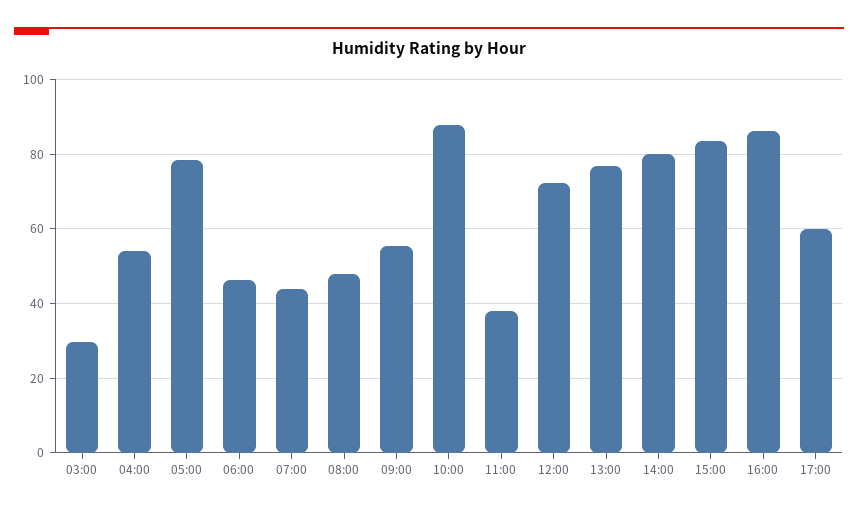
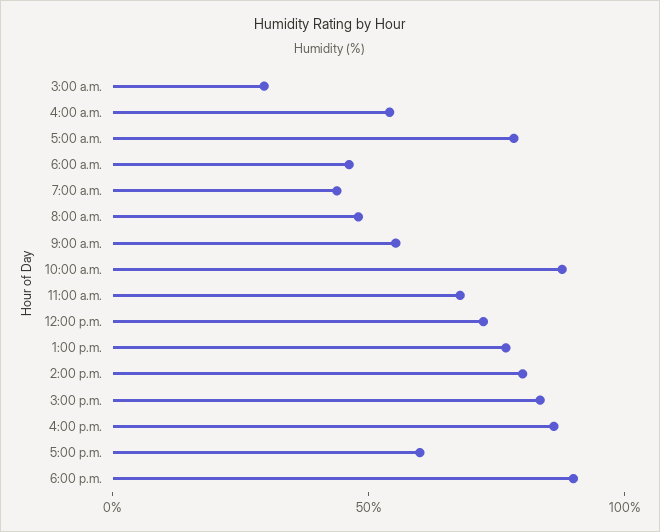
11:00: 38 -> 70
6:00 p.m.: none -> 90

